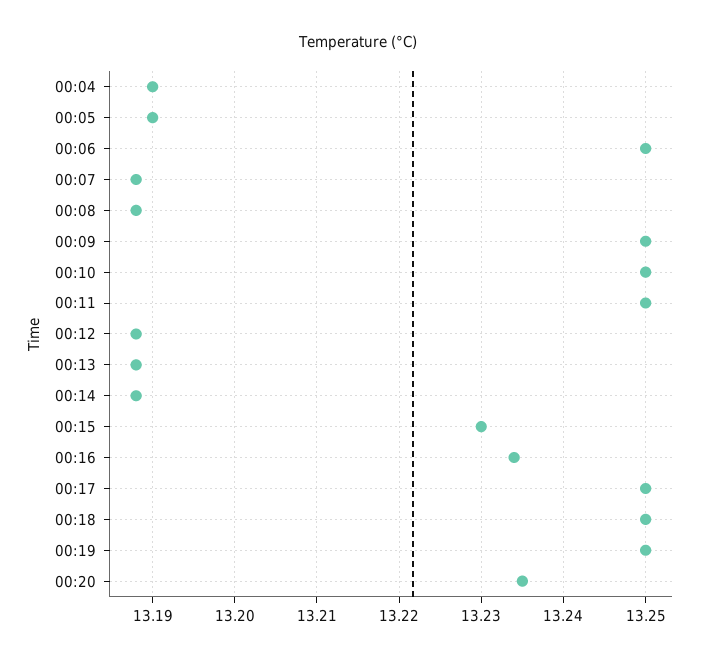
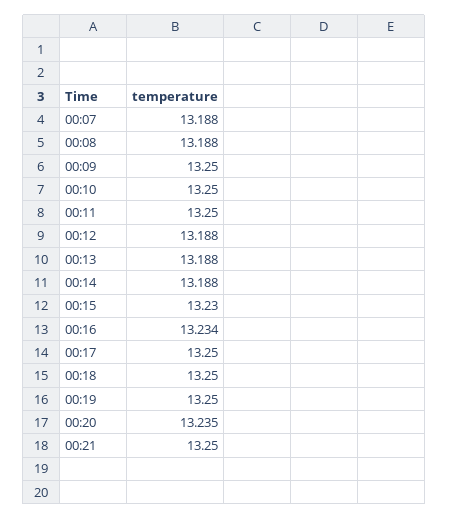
00:04: 13.19 -> none
00:05: 13.19 -> none
00:06: 13.25 -> none
00:21: none -> 13.25

